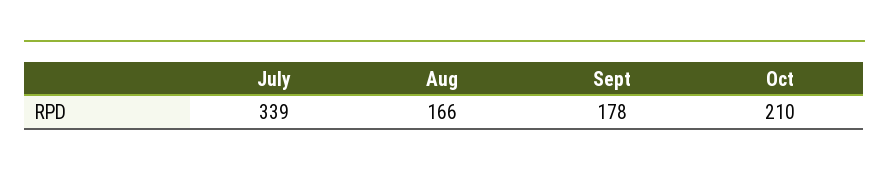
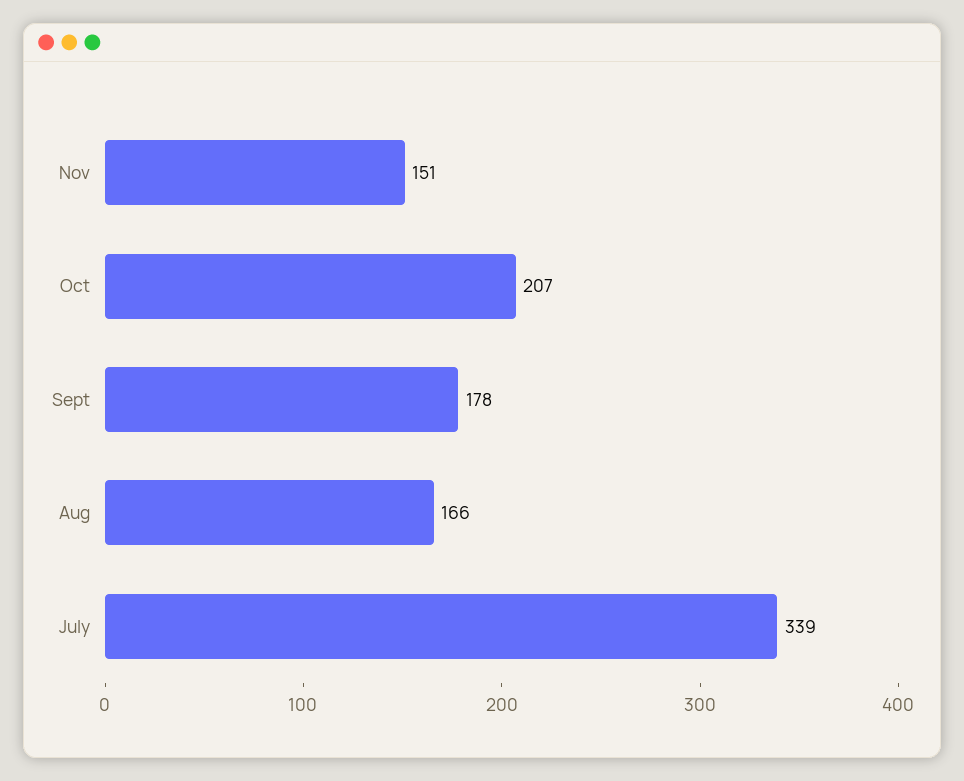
Oct: 210 -> 207
Nov: none -> 151

